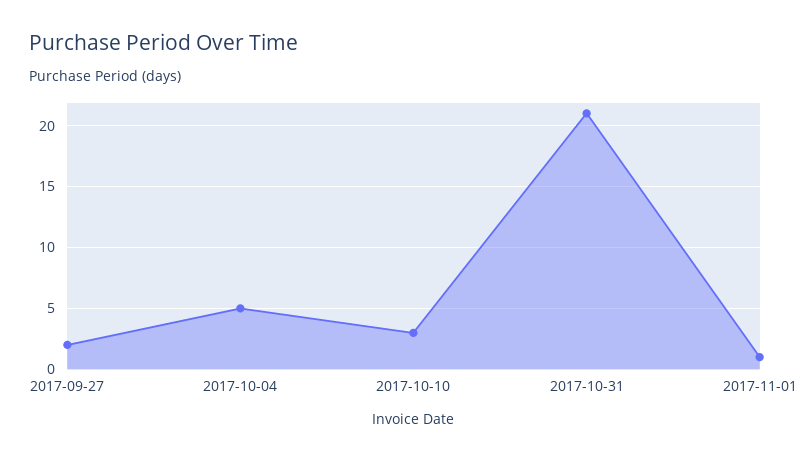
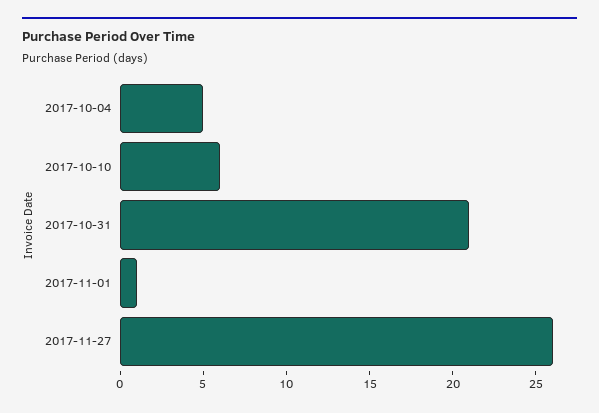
2017-09-27: 2 -> none
2017-10-10: 3 -> 6
2017-11-27: none -> 26

